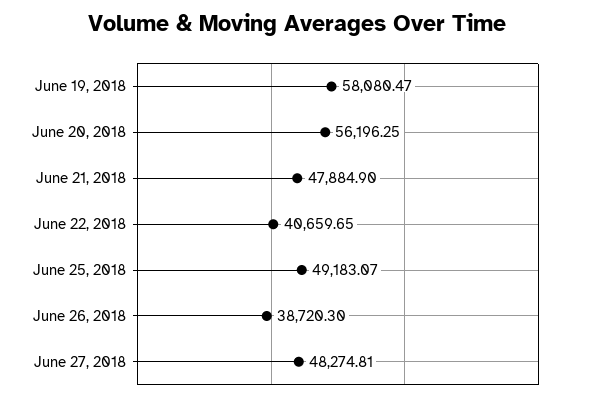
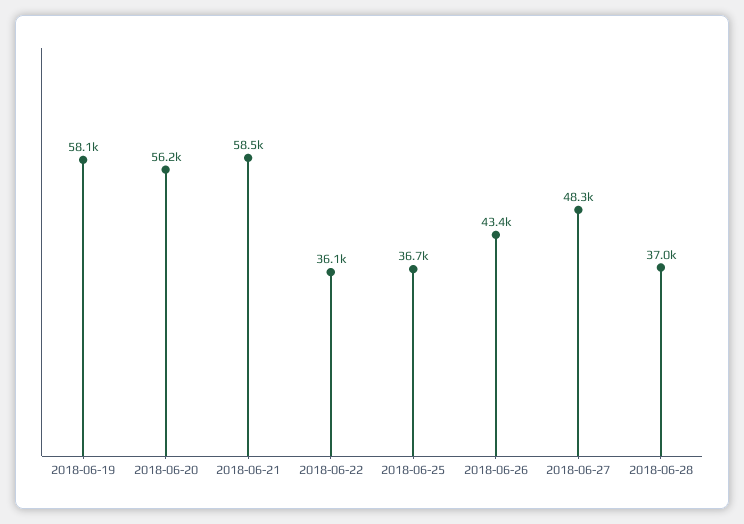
June 21, 2018: 47884.9 -> 58500
June 22, 2018: 40659.65 -> 36100
June 25, 2018: 49183.07 -> 36700
June 26, 2018: 38720.3 -> 43400
2018-06-28: none -> 37000

